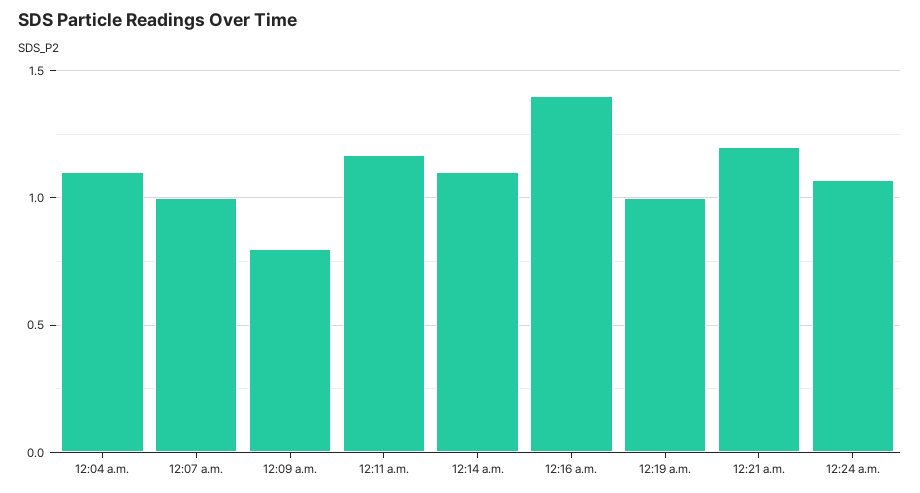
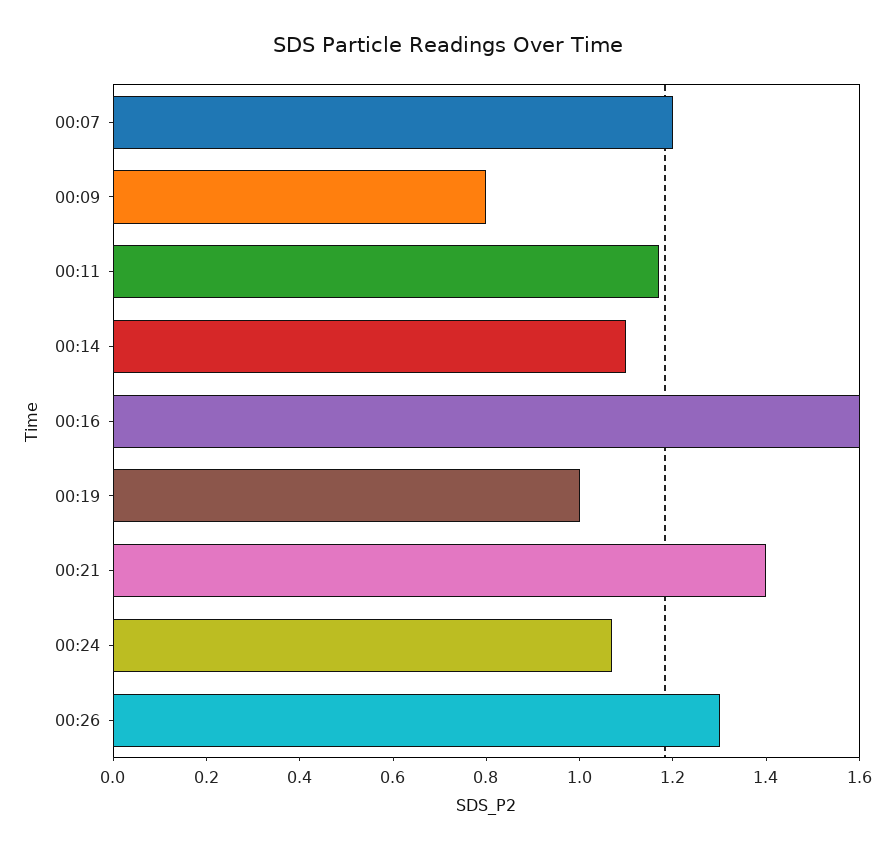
12:04 a.m.: 1.1 -> none
12:07 a.m.: 1 -> 1.2
12:16 a.m.: 1.4 -> 1.6
12:21 a.m.: 1.2 -> 1.4
00:26: none -> 1.3

